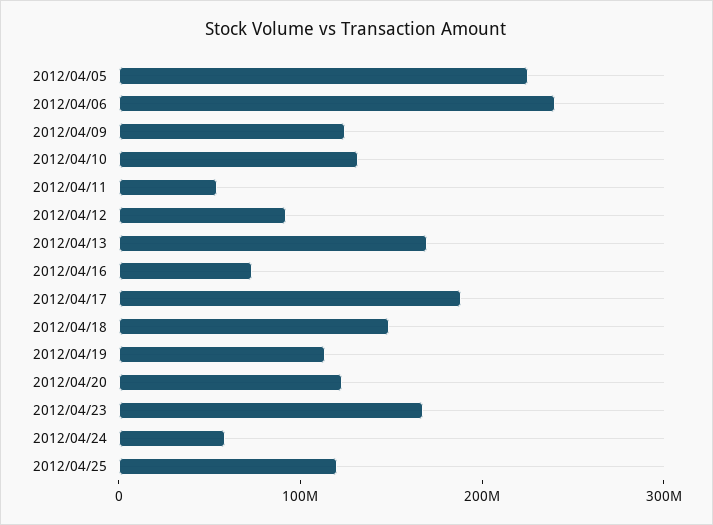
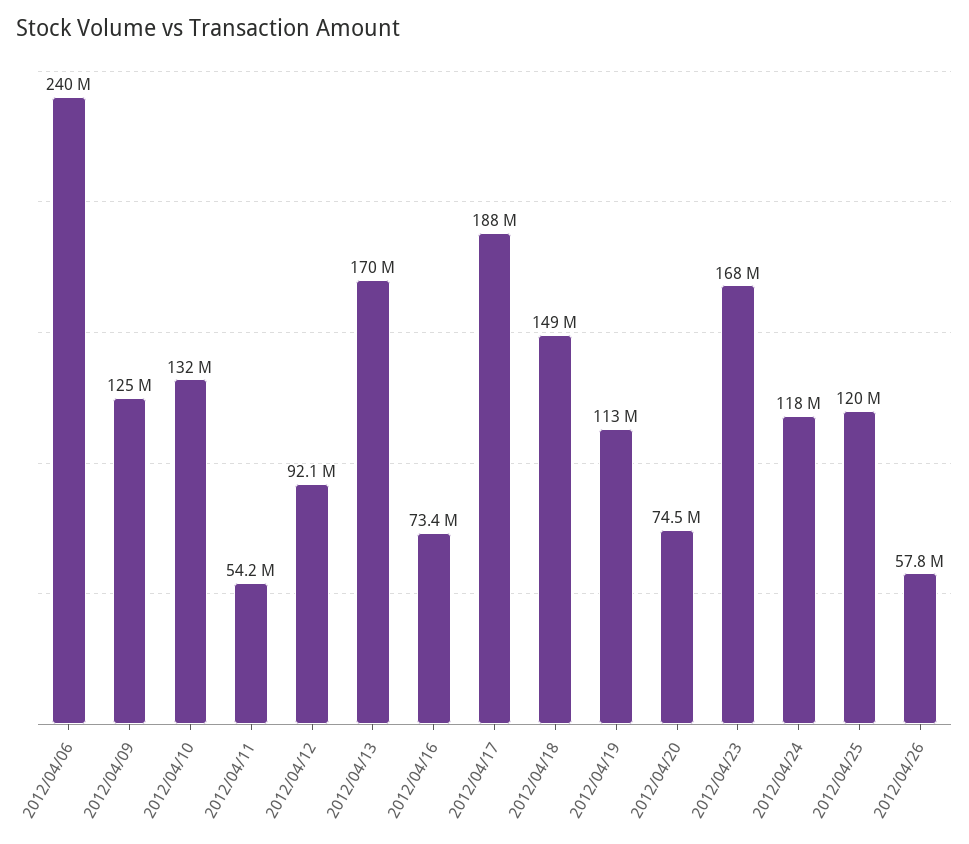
2012/04/05: 220000000 -> none
2012/04/20: 120000000 -> 74500000
2012/04/24: 60000000 -> 118000000
2012/04/26: none -> 57800000

